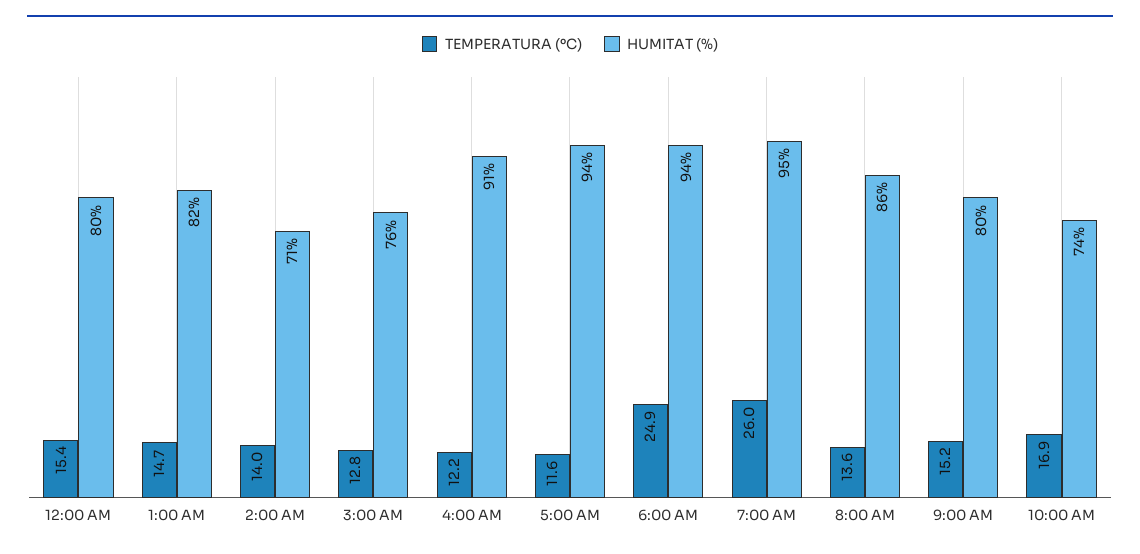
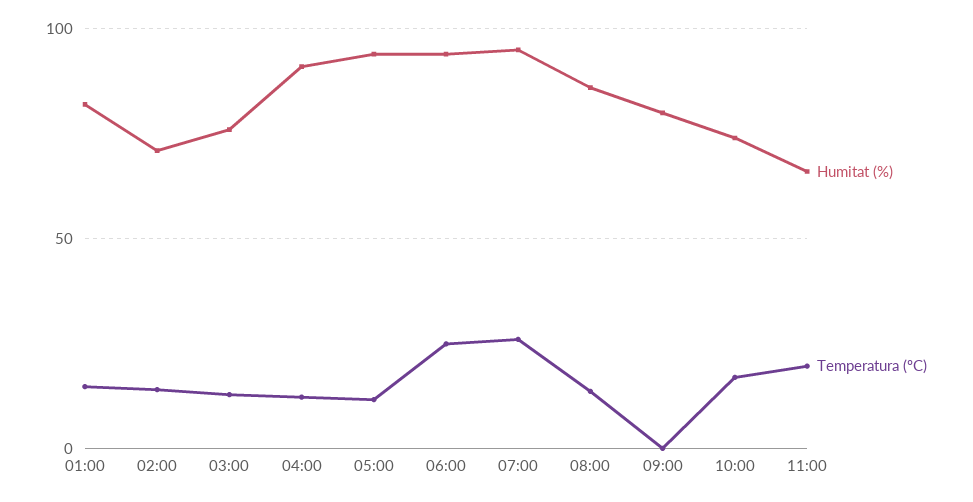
TEMPERATURA (ºC), 12:00 AM: 15.4 -> none
HUMITAT (%), 12:00 AM: 80 -> none
TEMPERATURA (ºC), 9:00 AM: 15.2 -> 0
HUMITAT (%), 11:00: none -> 65
TEMPERATURA (ºC), 11:00: none -> 20

